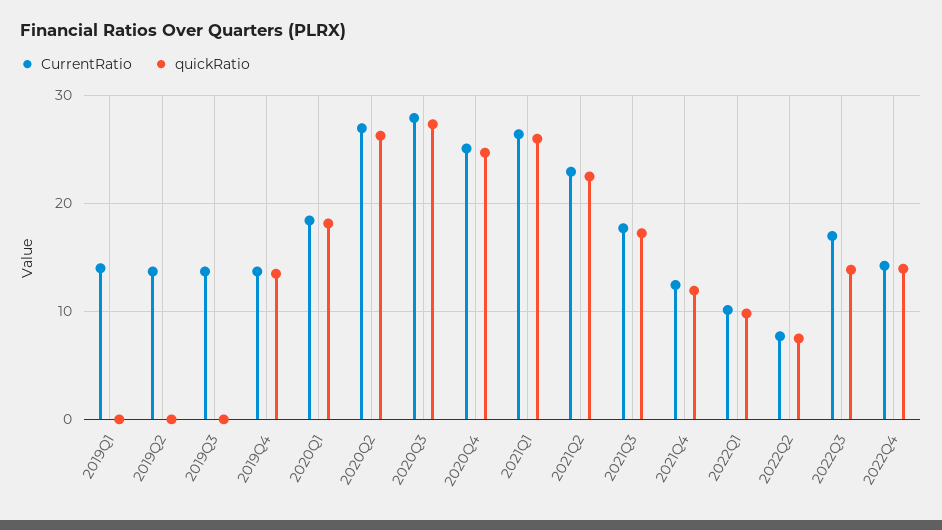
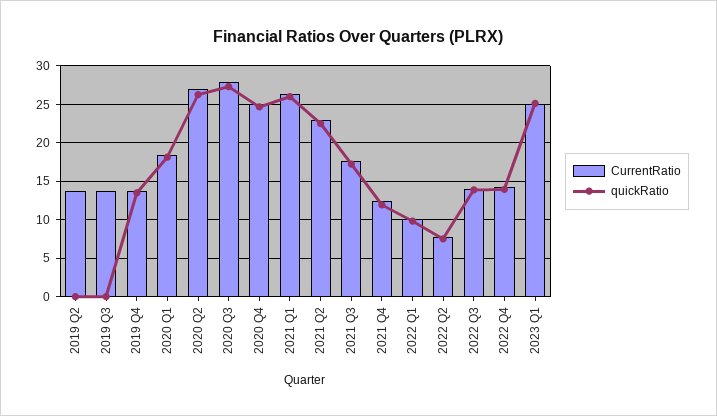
CurrentRatio, 2019Q1: 14 -> none
quickRatio, 2019Q1: 0 -> none
CurrentRatio, 2022Q3: 17 -> 14
CurrentRatio, 2023 Q1: none -> 25
quickRatio, 2023 Q1: none -> 25

